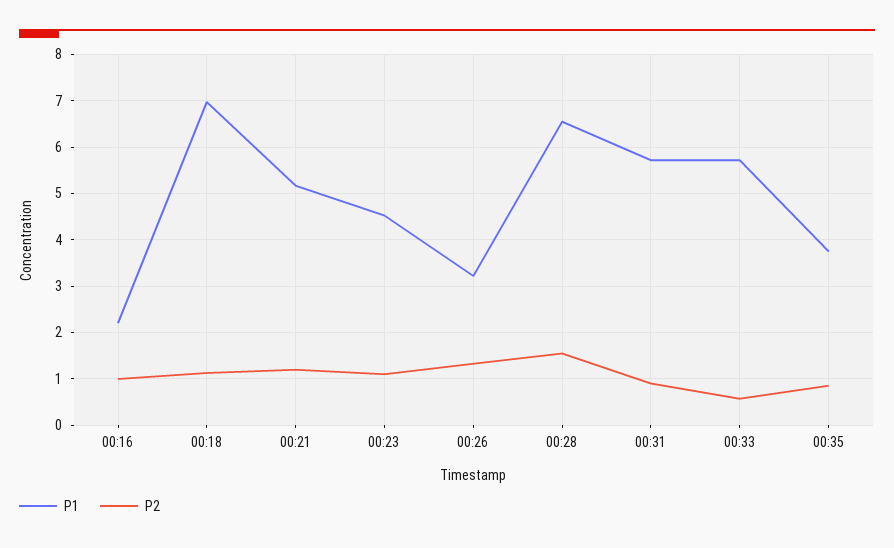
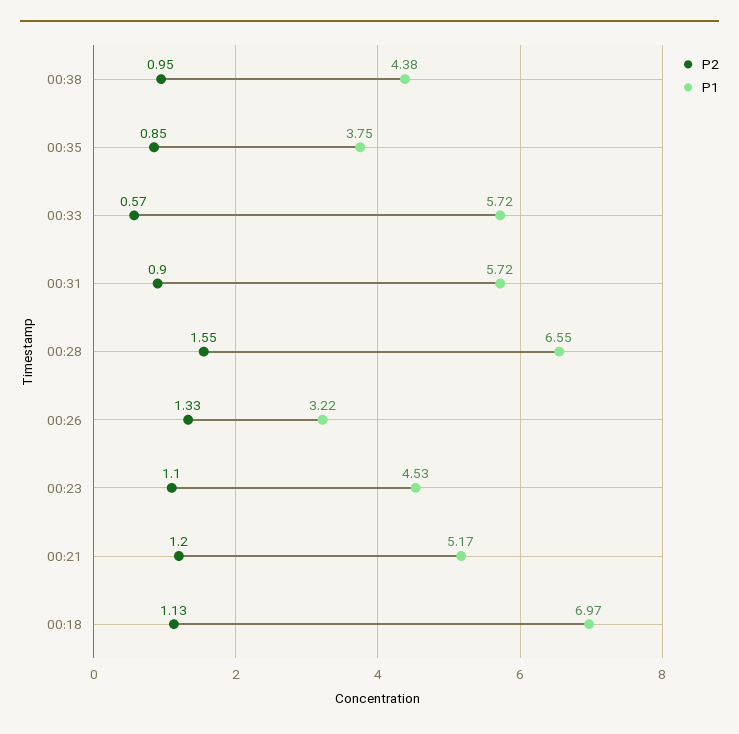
P1, 00:16: 2.2 -> none
P2, 00:16: 1 -> none
P2, 00:38: none -> 0.95
P1, 00:38: none -> 4.38

